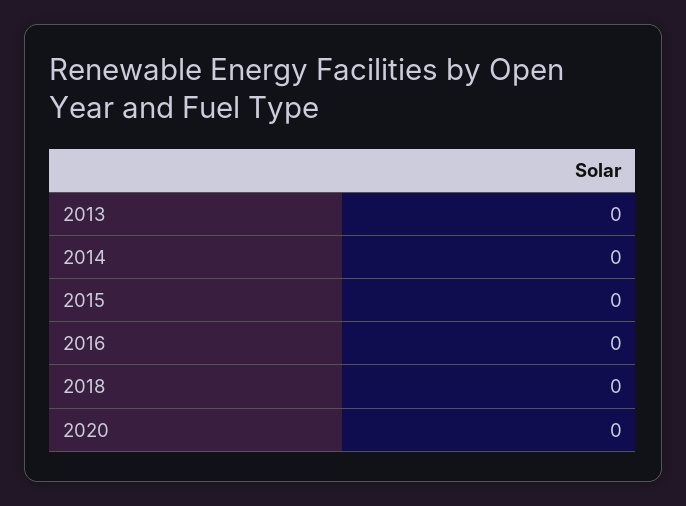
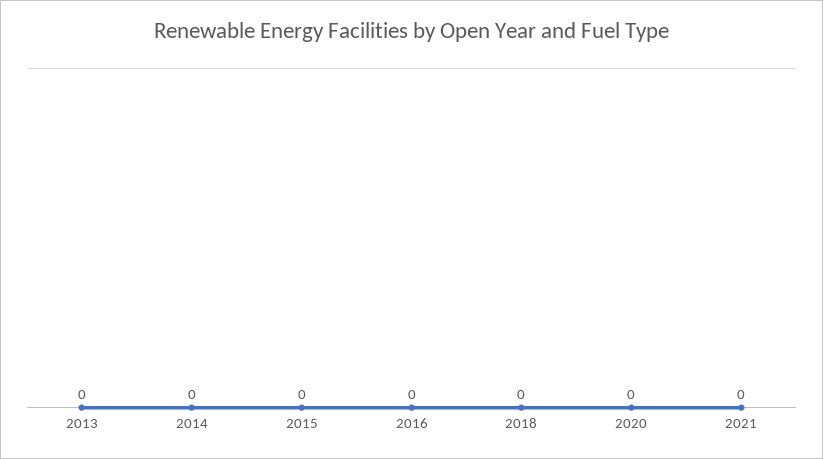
2021: none -> 0

